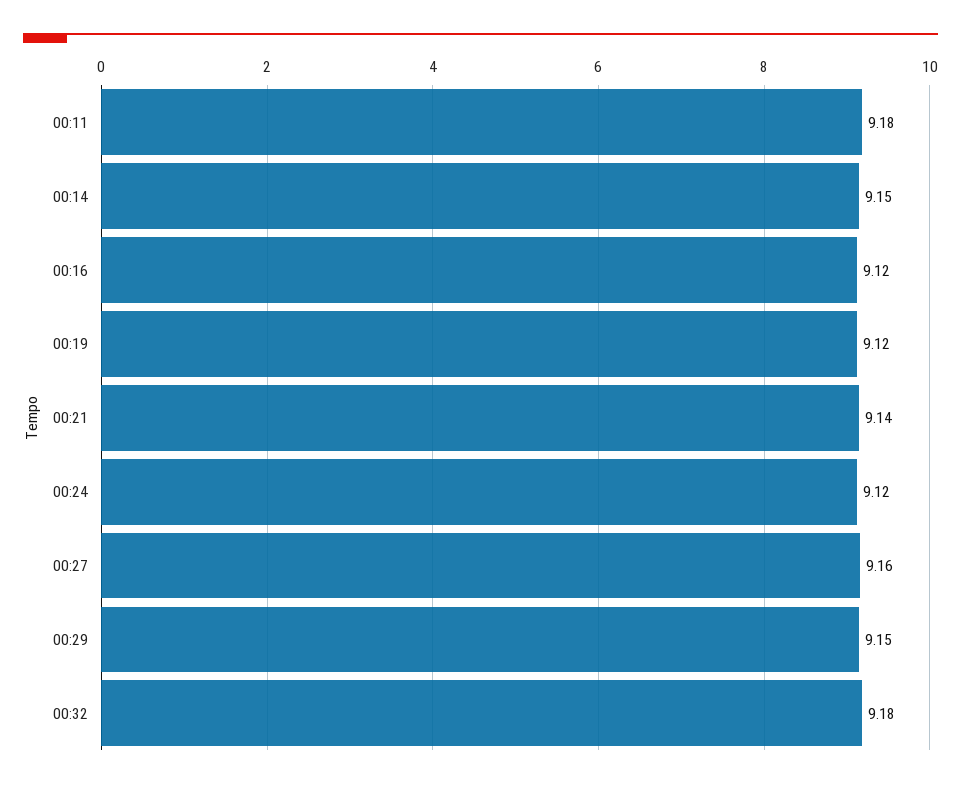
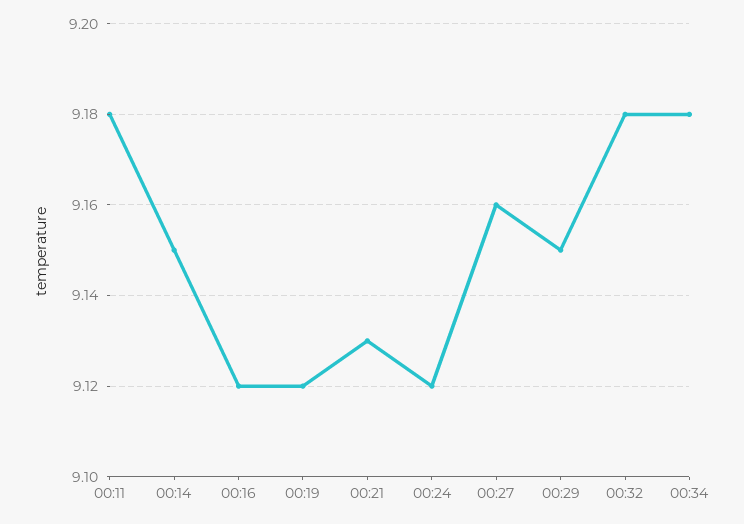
00:21: 9.14 -> 9.13
00:34: none -> 9.18

